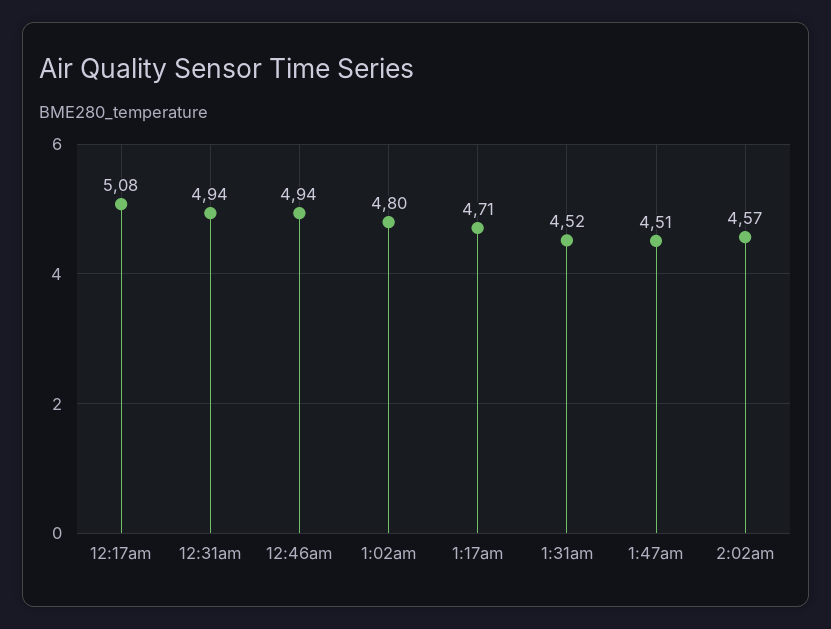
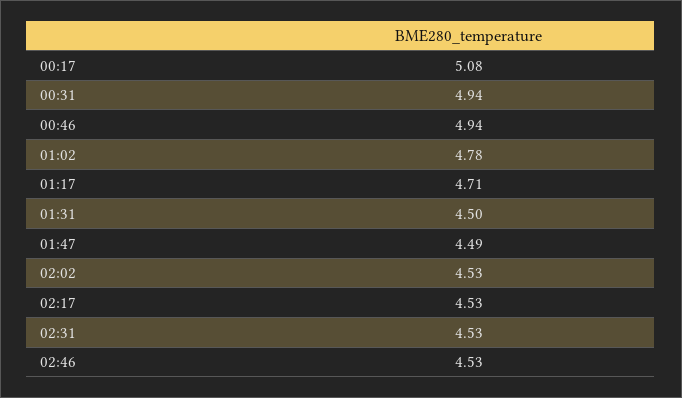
1:02am: 4.8 -> 4.78
1:31am: 4.52 -> 4.5
1:47am: 4.51 -> 4.49
2:02am: 4.57 -> 4.53
02:17: none -> 4.53
02:31: none -> 4.53
02:46: none -> 4.53

